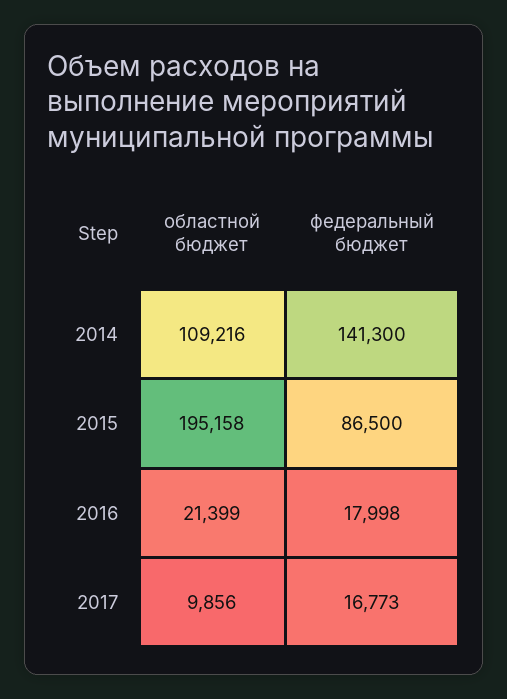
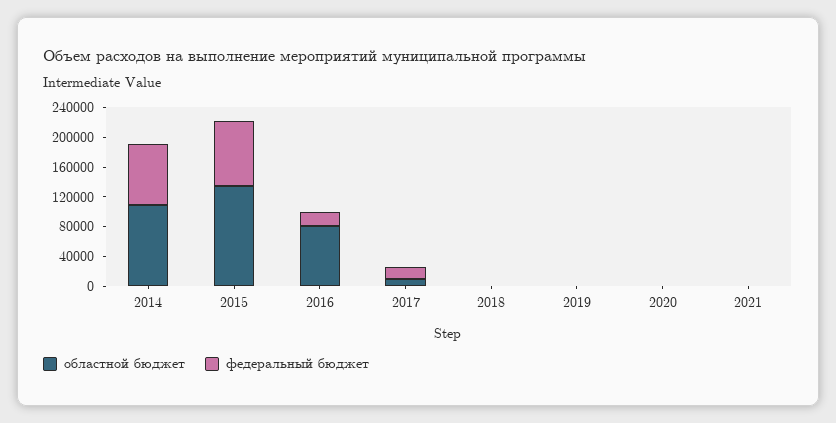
федеральный бюджет, 2014: 141300 -> 80000
областной бюджет, 2015: 195158 -> 140000
областной бюджет, 2016: 21399 -> 80000
областной бюджет, 2018: none -> 0
федеральный бюджет, 2018: none -> 0
областной бюджет, 2019: none -> 0
федеральный бюджет, 2019: none -> 0
областной бюджет, 2020: none -> 0
федеральный бюджет, 2020: none -> 0
областной бюджет, 2021: none -> 0
федеральный бюджет, 2021: none -> 0

